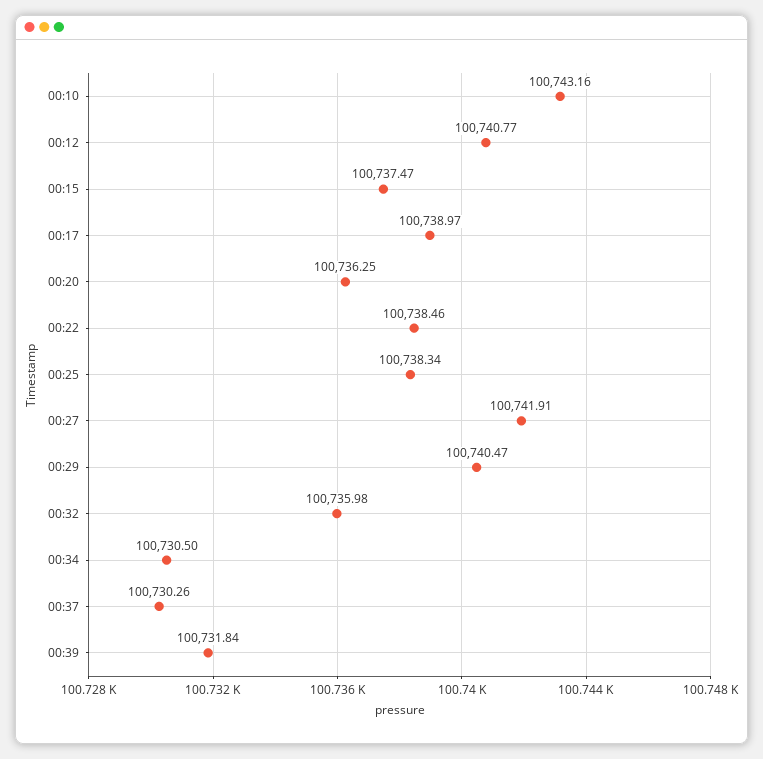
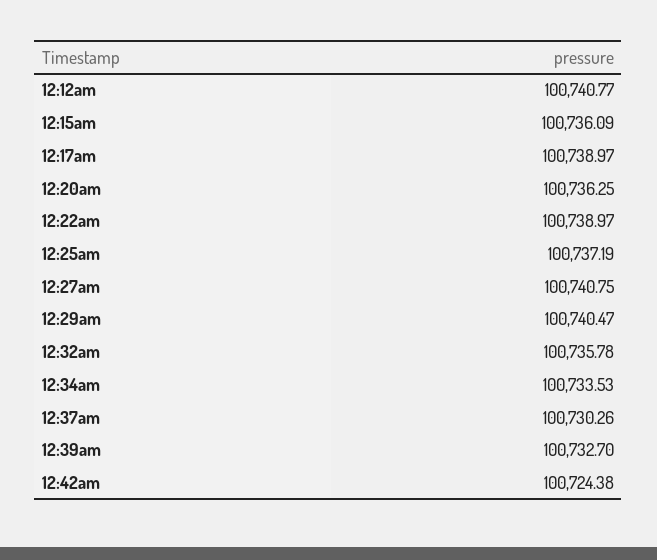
00:10: 100743.16 -> none
00:15: 100737.47 -> 100736.09
00:22: 100738.46 -> 100738.97
00:25: 100738.34 -> 100737.19
00:27: 100741.91 -> 100740.75
00:32: 100735.98 -> 100735.78
00:34: 100730.5 -> 100733.53
00:39: 100731.84 -> 100732.7
12:42am: none -> 100724.38

